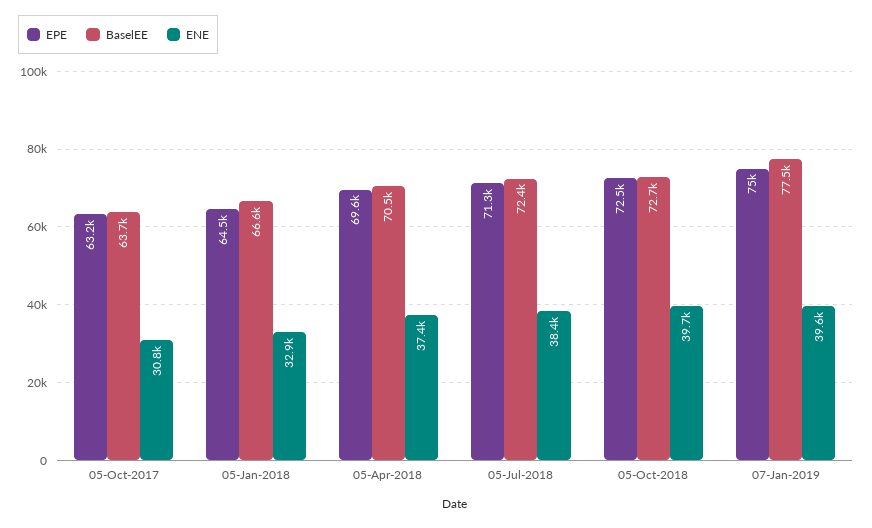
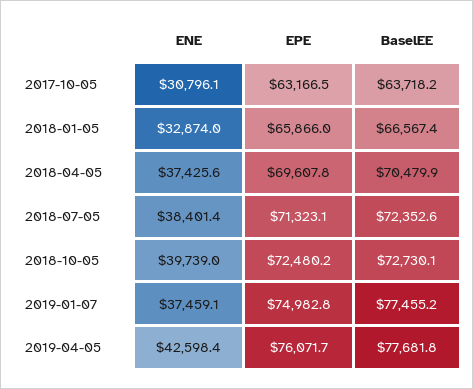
EPE, 05-Jan-2018: 64500 -> 65866
ENE, 07-Jan-2019: 39600 -> 37459.1
ENE, 2019-04-05: none -> 42598.4
EPE, 2019-04-05: none -> 76071.7
BaselEE, 2019-04-05: none -> 77681.8

